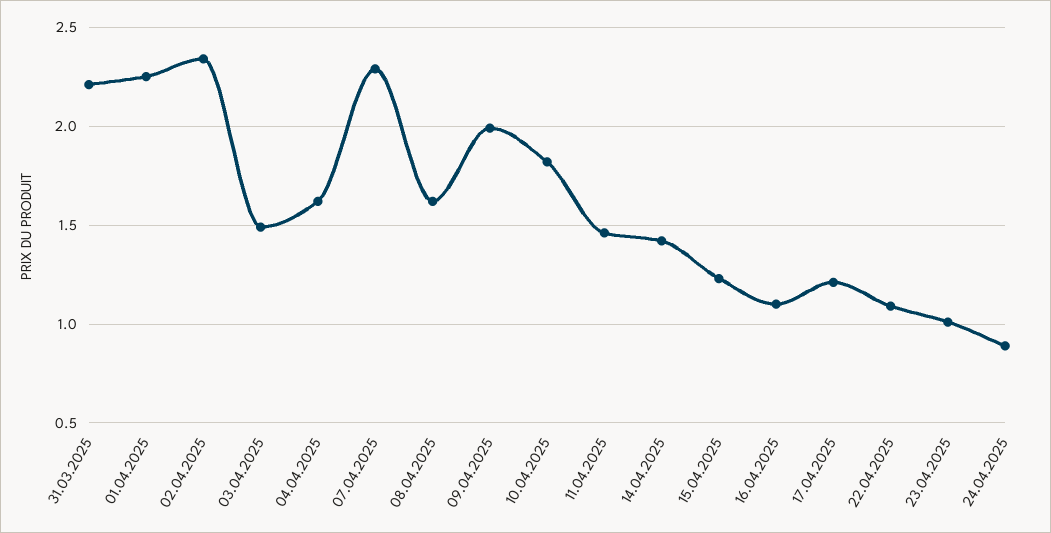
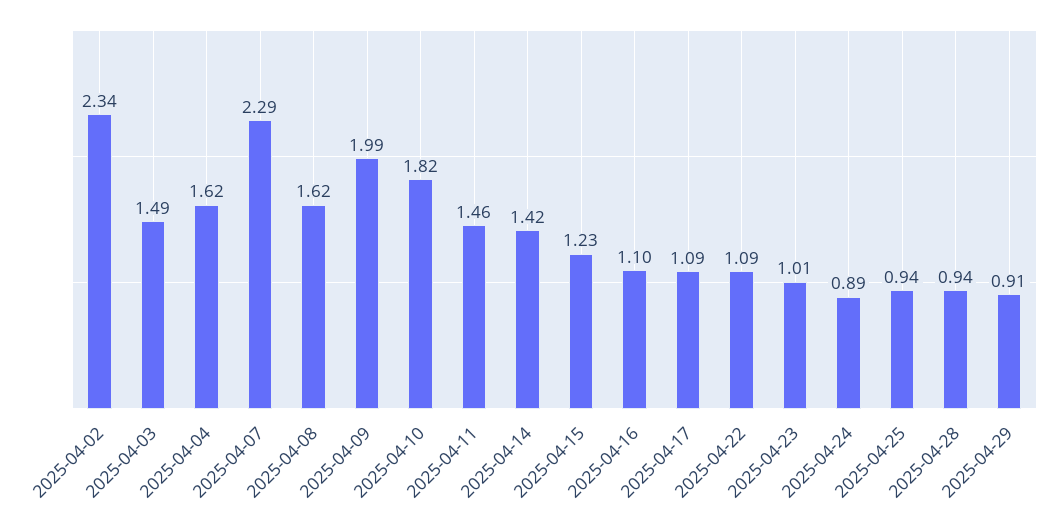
31.03.2025: 2.2 -> none
01.04.2025: 2.25 -> none
17.04.2025: 1.2 -> 1.09
2025-04-25: none -> 0.94
2025-04-28: none -> 0.94
2025-04-29: none -> 0.91

